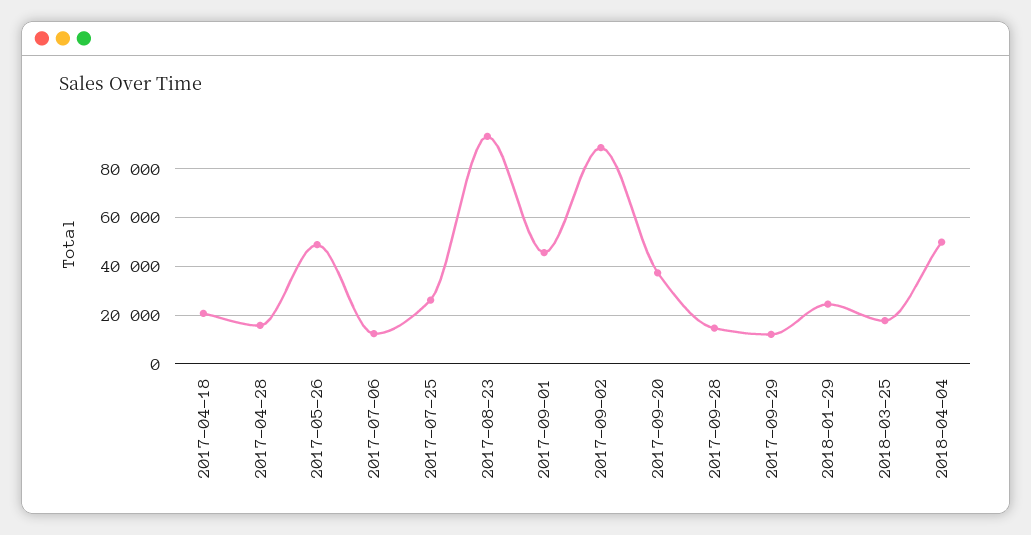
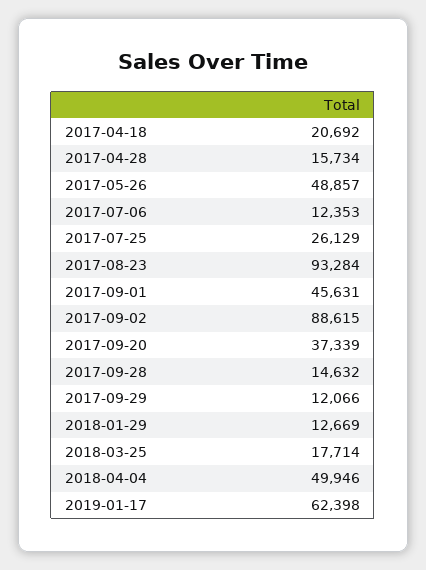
2018-01-29: 25000 -> 12669
2019-01-17: none -> 62398

